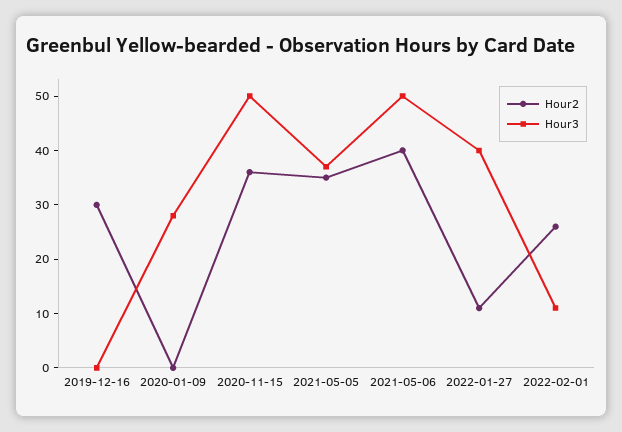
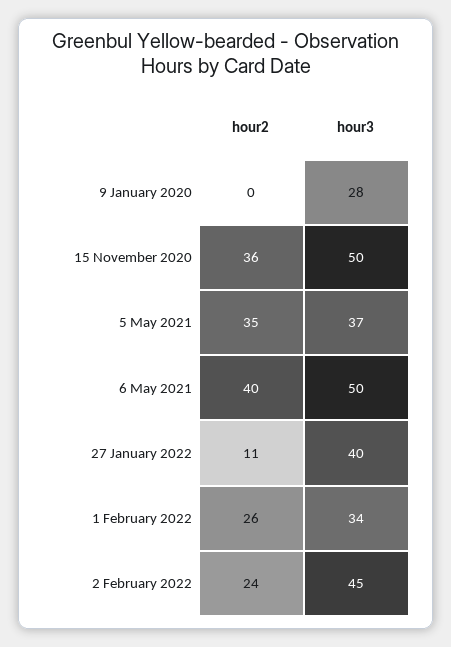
Hour2, 2019-12-16: 30 -> none
Hour3, 2019-12-16: 0 -> none
Hour3, 2022-02-01: 10 -> 34
Hour2, 2 February 2022: none -> 24
Hour3, 2 February 2022: none -> 45

